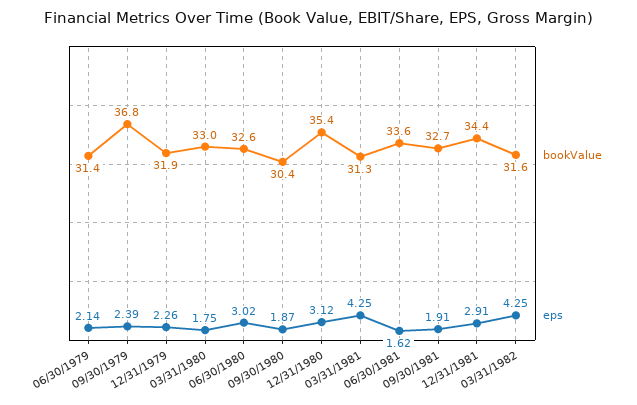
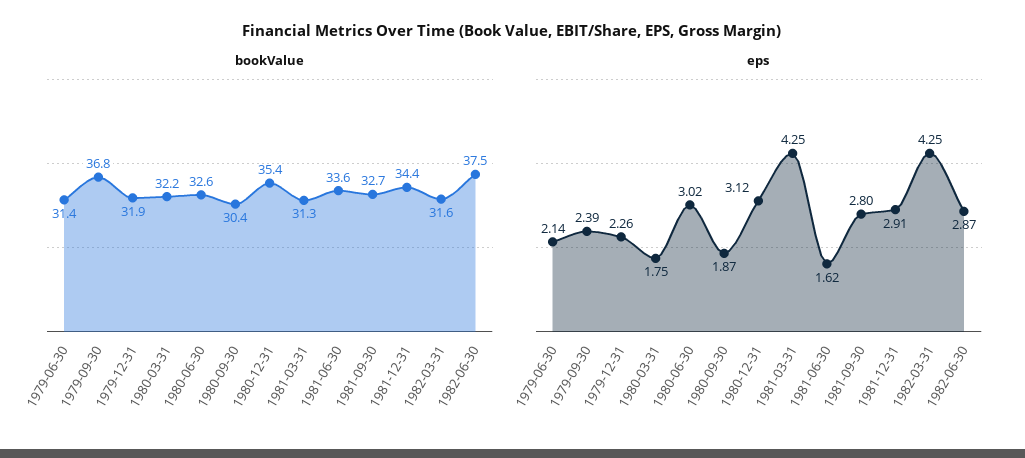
bookValue, 03/31/1980: 33 -> 32.2
eps, 09/30/1981: 1.91 -> 2.8
bookValue, 1982-06-30: none -> 37.5
eps, 1982-06-30: none -> 2.87

